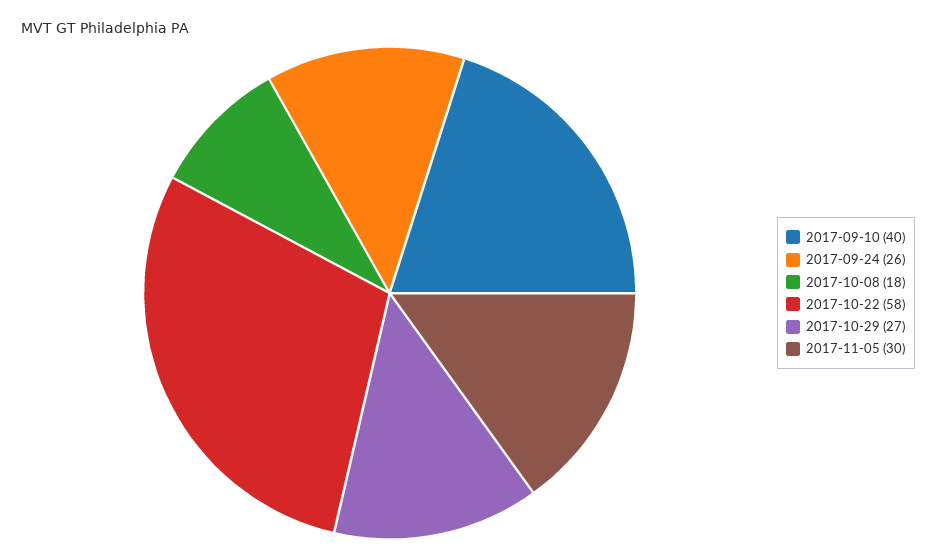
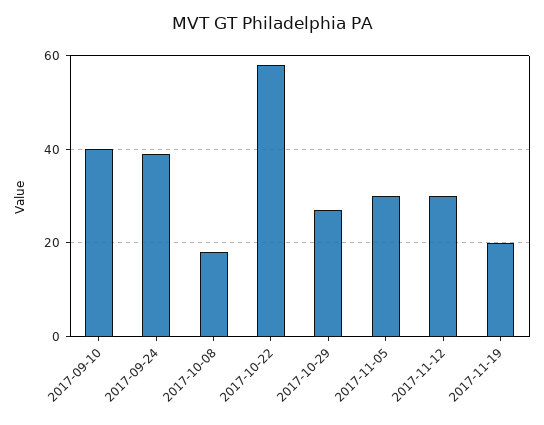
2017-09-24: 26 -> 40
2017-11-12: none -> 30
2017-11-19: none -> 20

